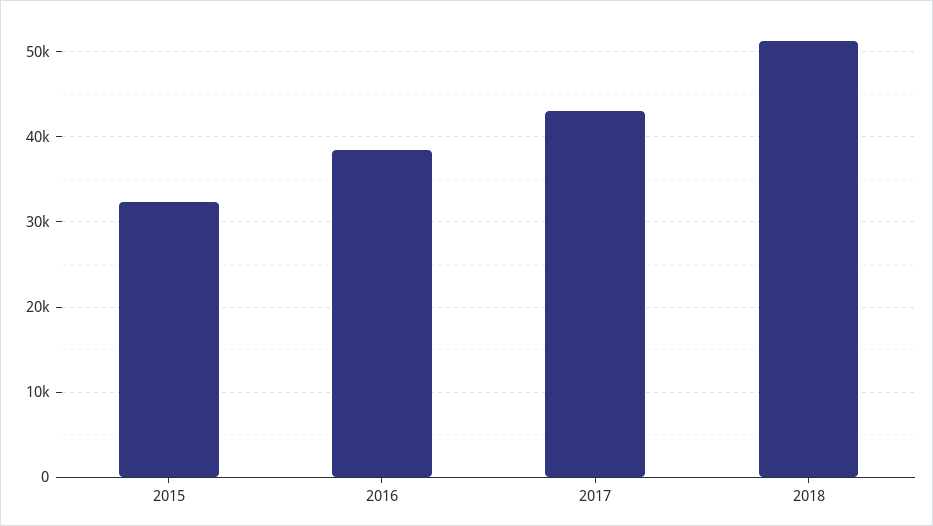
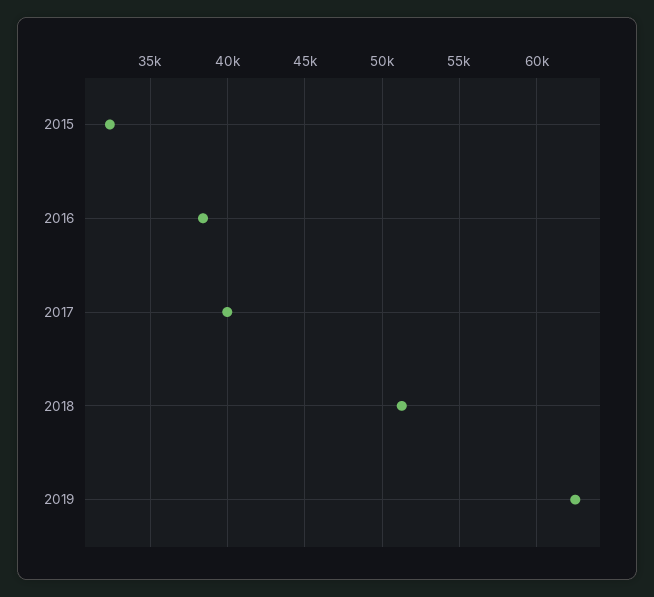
2017: 43000 -> 40000
2019: none -> 62500

